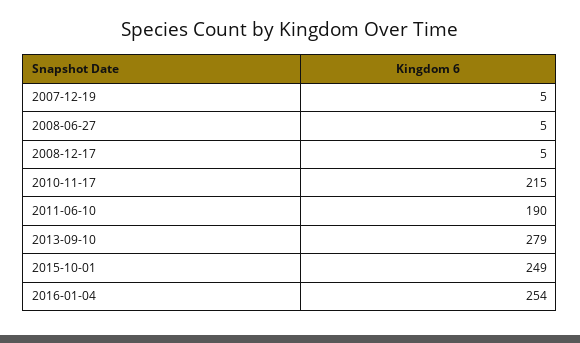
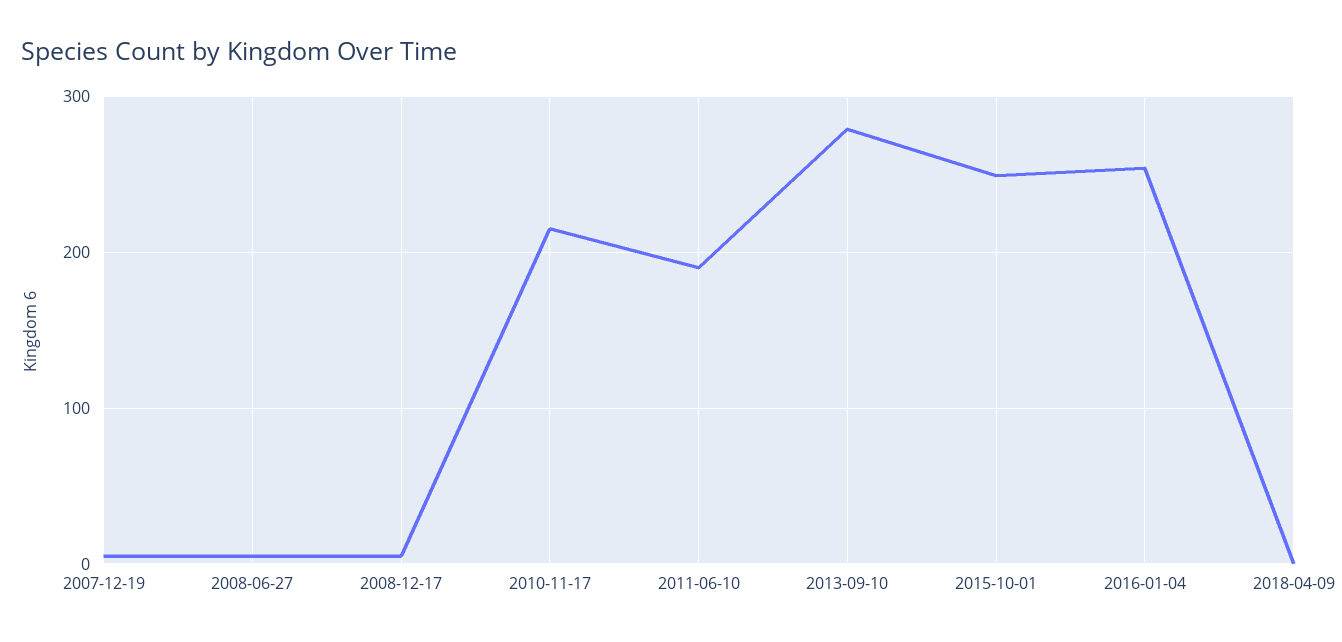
2018-04-09: none -> 0

